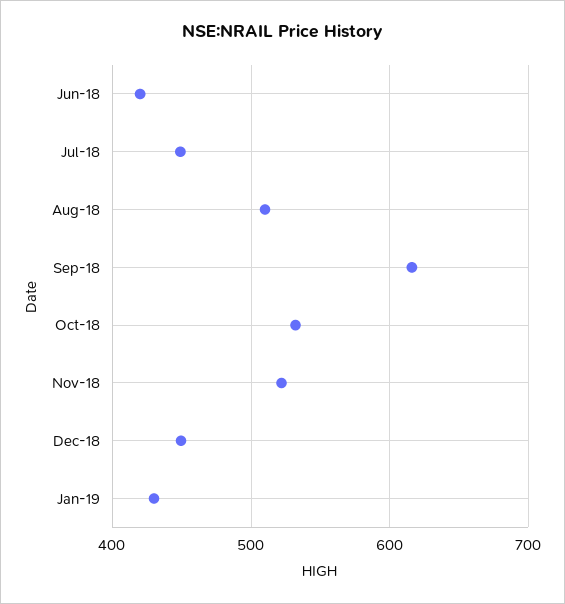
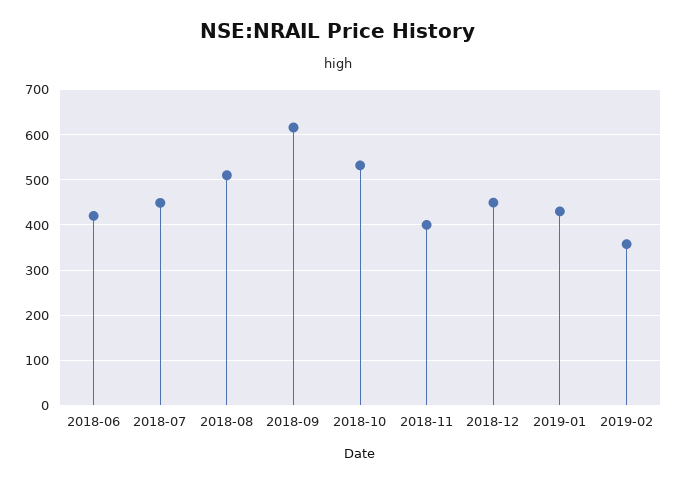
Nov-18: 520 -> 400
2019-02: none -> 360

